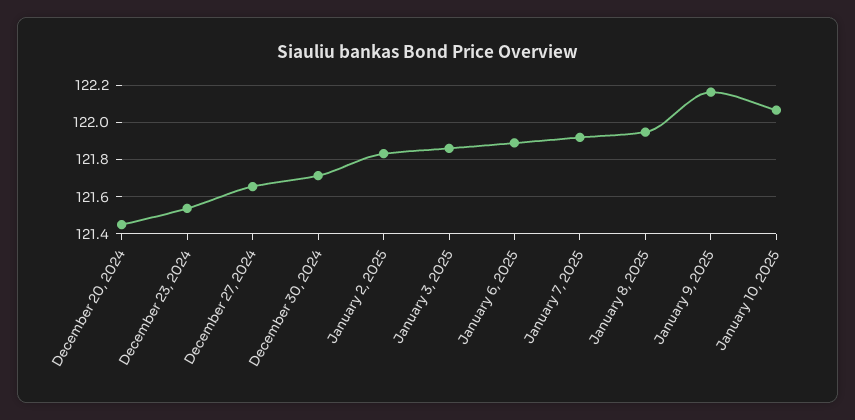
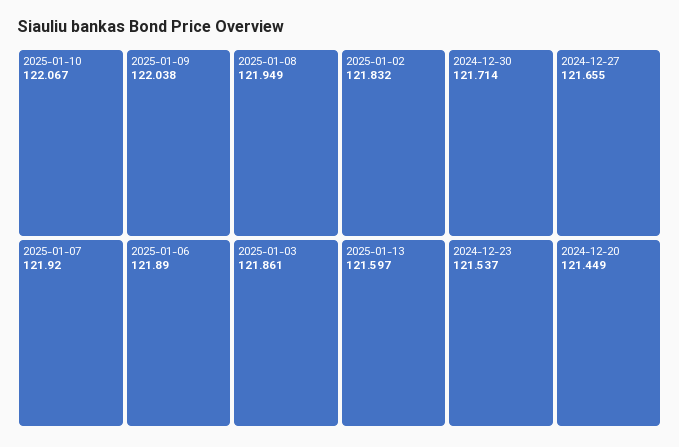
January 9, 2025: 122.15 -> 122.038
2025-01-13: none -> 121.597

